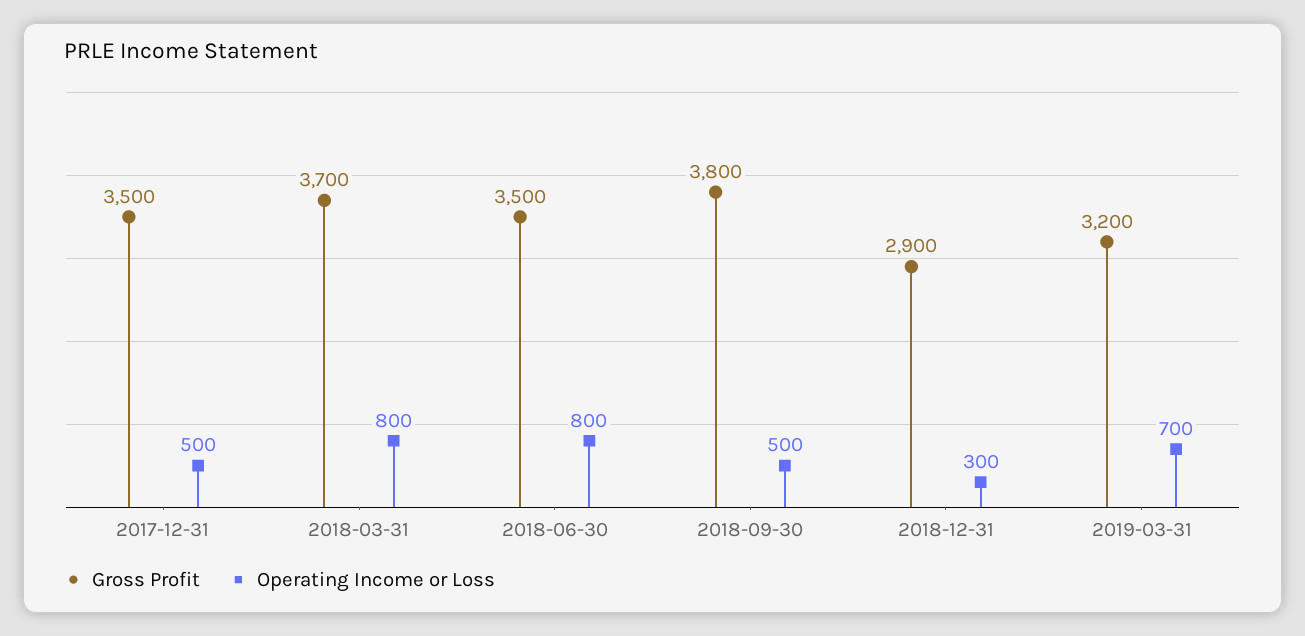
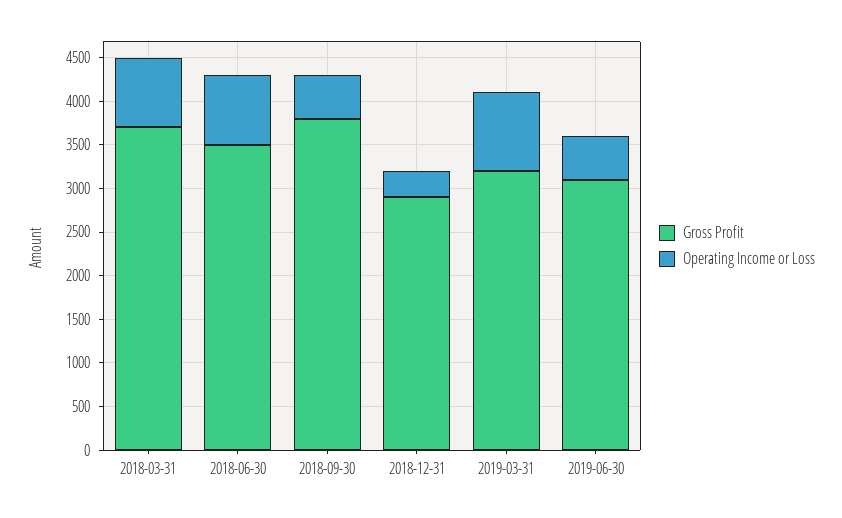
Gross Profit, 2017-12-31: 3500 -> none
Operating Income or Loss, 2017-12-31: 500 -> none
Operating Income or Loss, 2019-03-31: 700 -> 900
Gross Profit, 2019-06-30: none -> 3100
Operating Income or Loss, 2019-06-30: none -> 500

